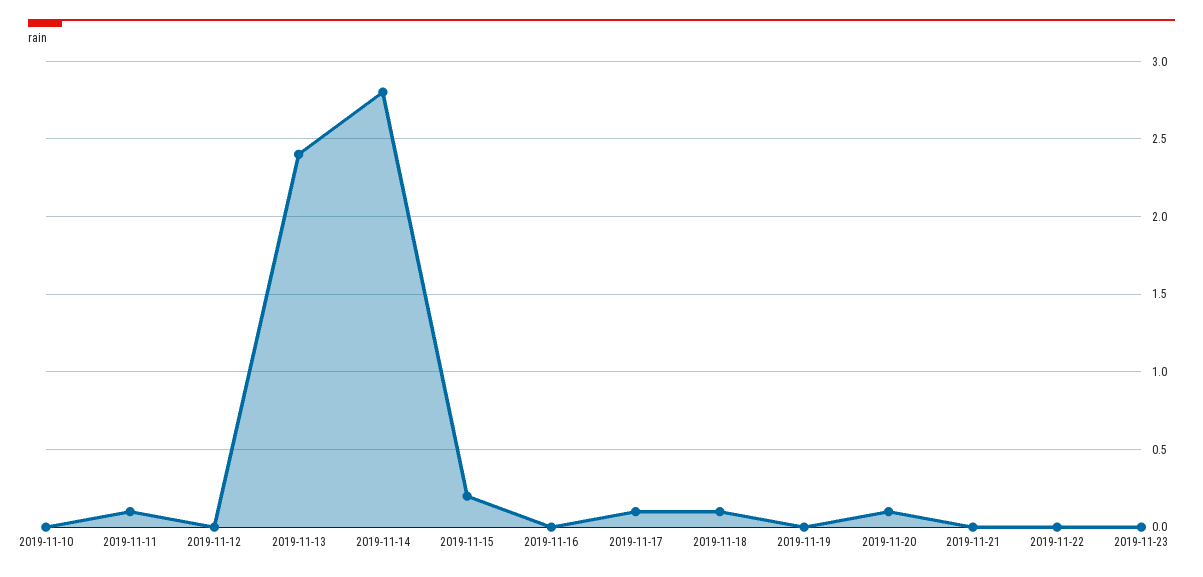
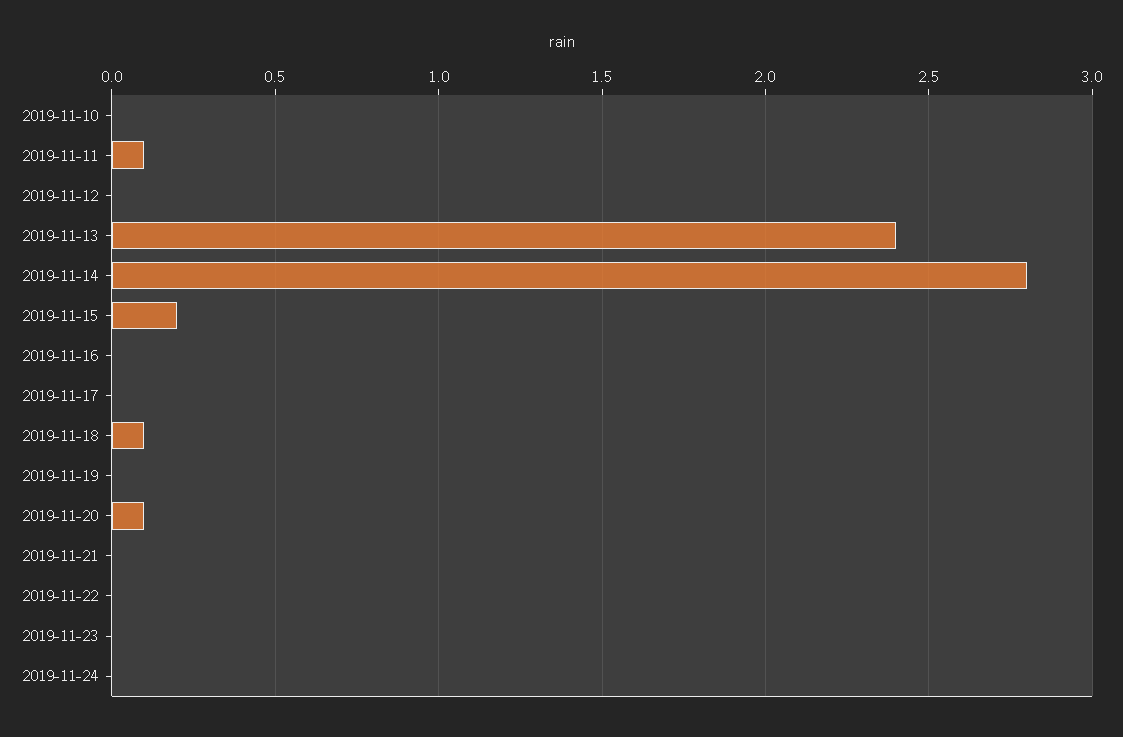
2019-11-17: 0.1 -> 0
2019-11-24: none -> 0

